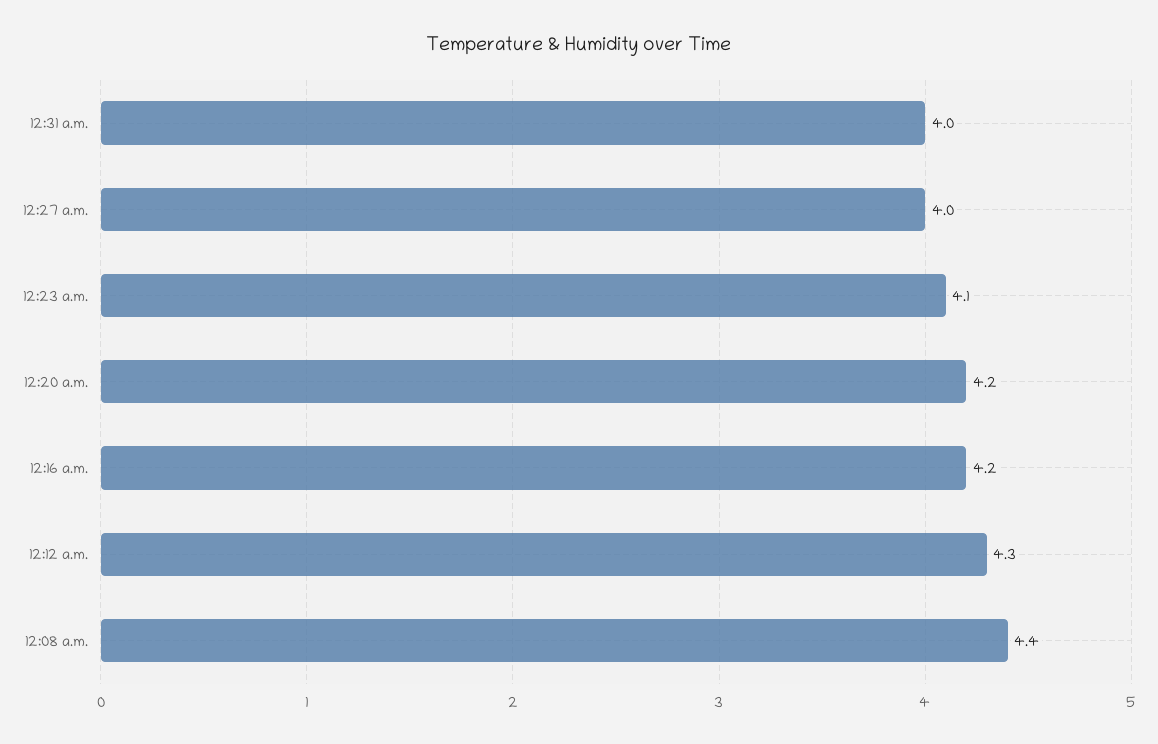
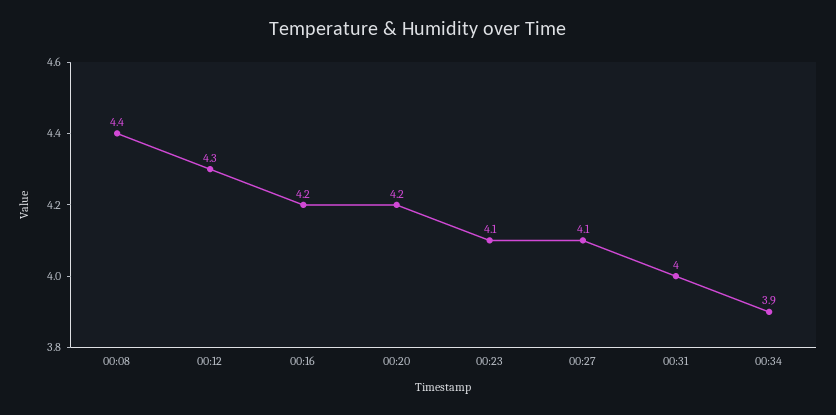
12:27 a.m.: 4 -> 4.1
00:34: none -> 3.9

